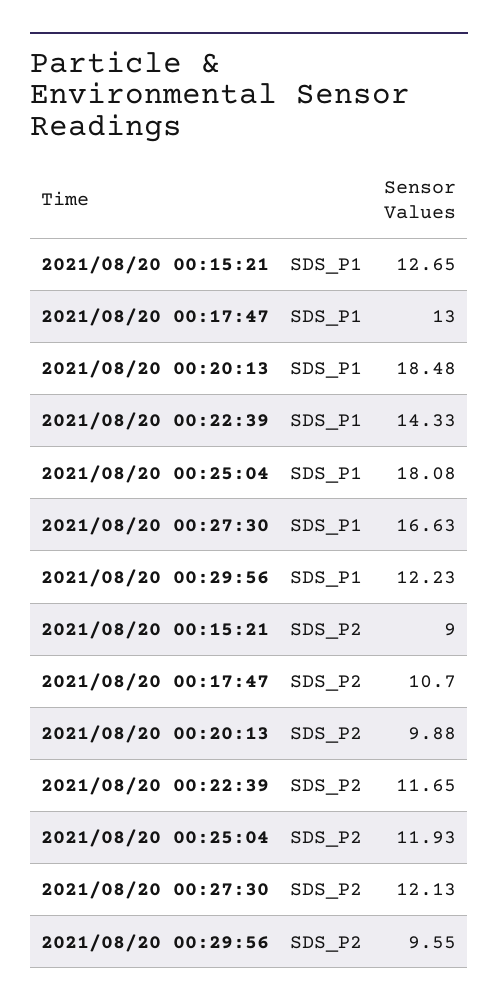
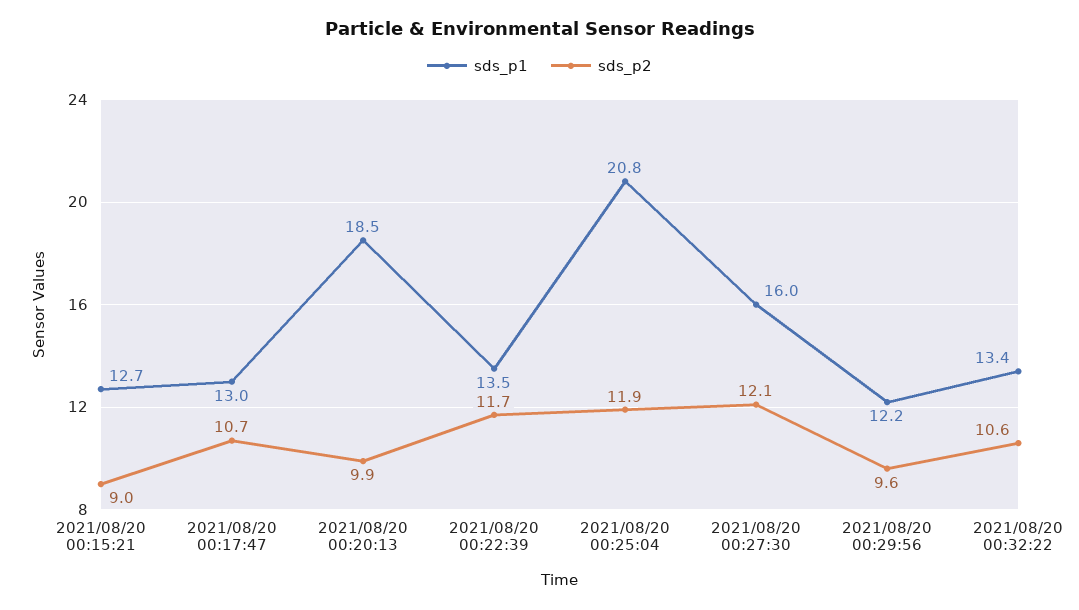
SDS_P1, 2021/08/20 00:22:39: 14.33 -> 13.5
SDS_P1, 2021/08/20 00:25:04: 18.08 -> 20.8
SDS_P1, 2021/08/20 00:27:30: 16.63 -> 16
SDS_P1, 2021/08/20 00:32:22: none -> 13.4
SDS_P2, 2021/08/20 00:32:22: none -> 10.6

